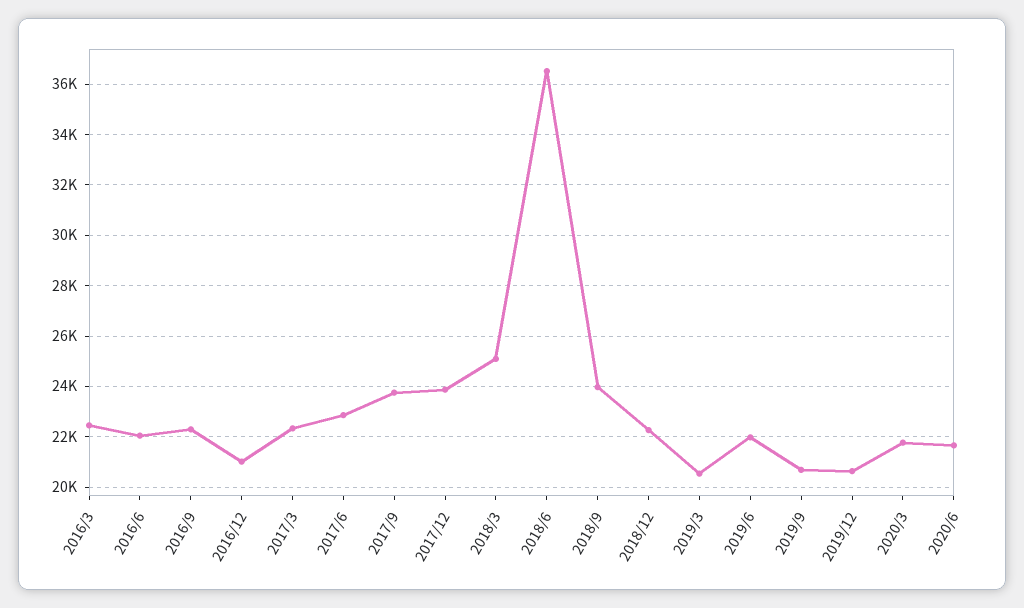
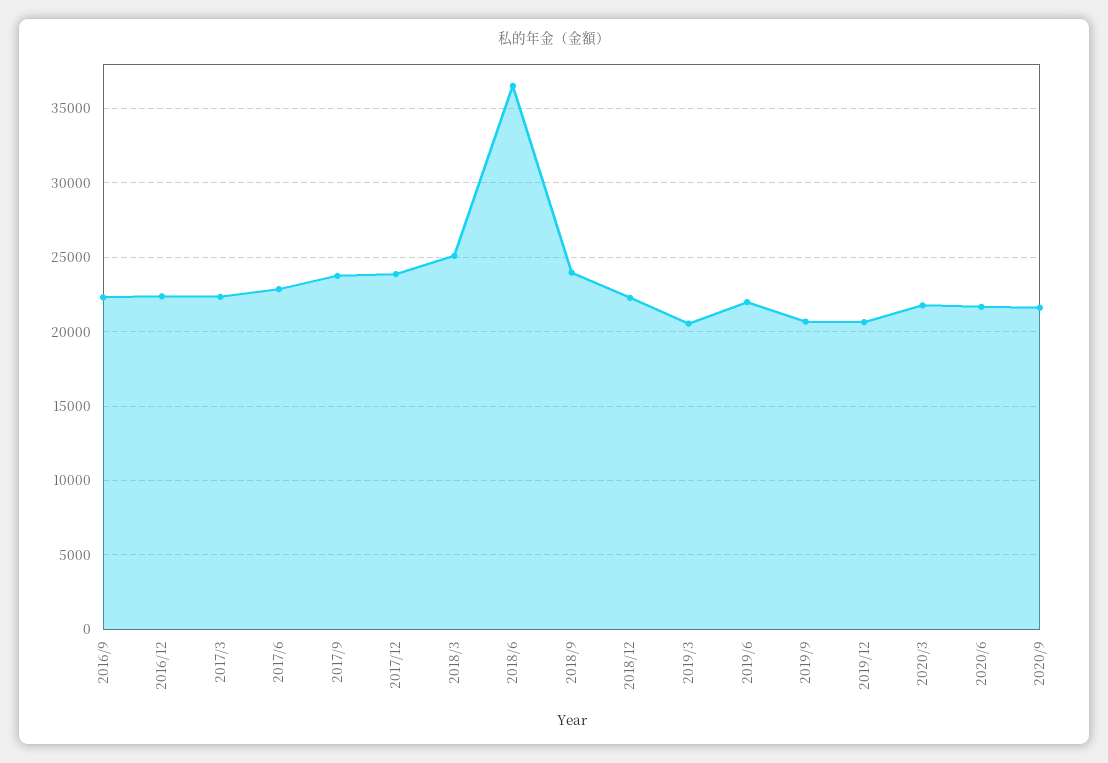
2016/3: 22500 -> none
2016/6: 22000 -> none
2016/12: 21000 -> 22500
2020/9: none -> 21500

